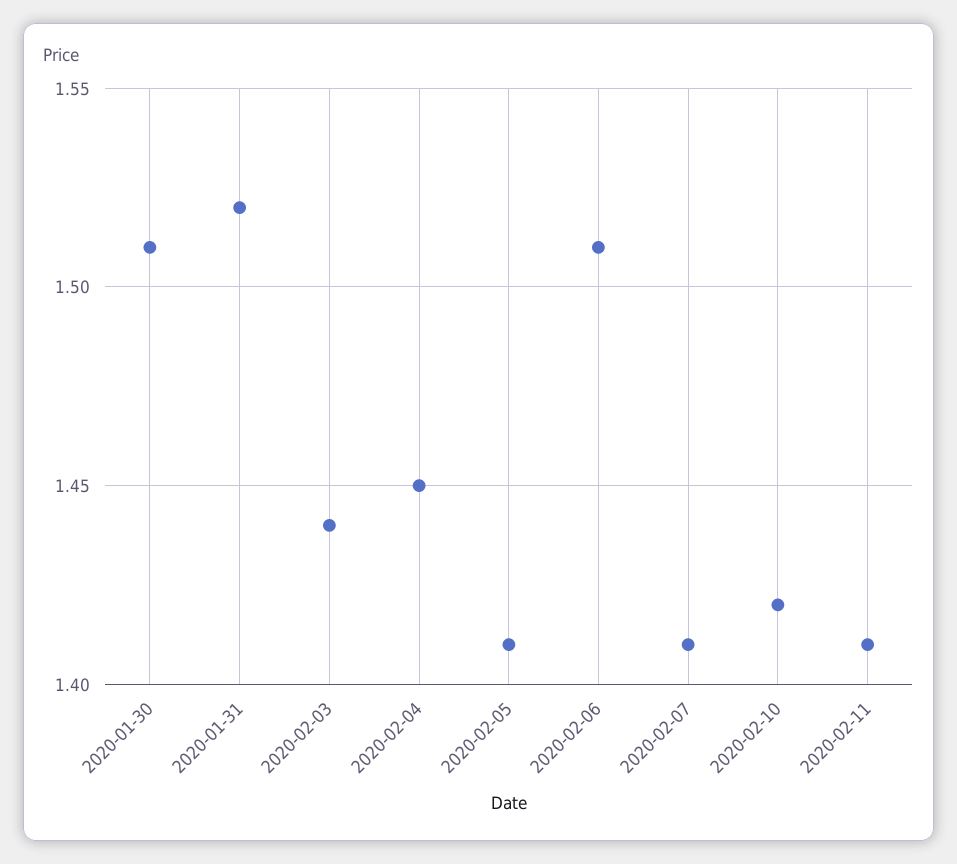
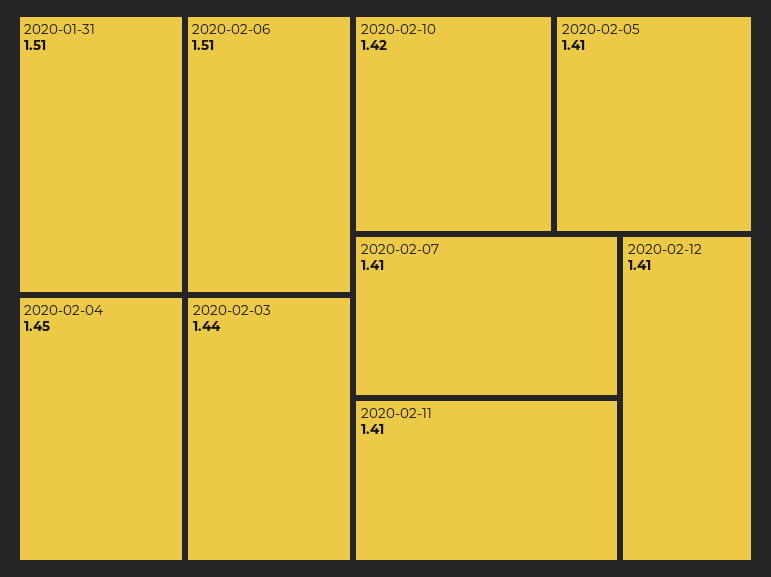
2020-01-30: 1.51 -> none
2020-01-31: 1.52 -> 1.51
2020-02-12: none -> 1.41

